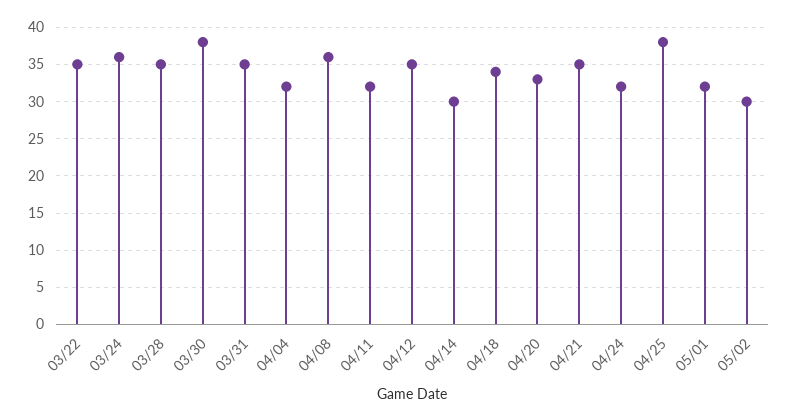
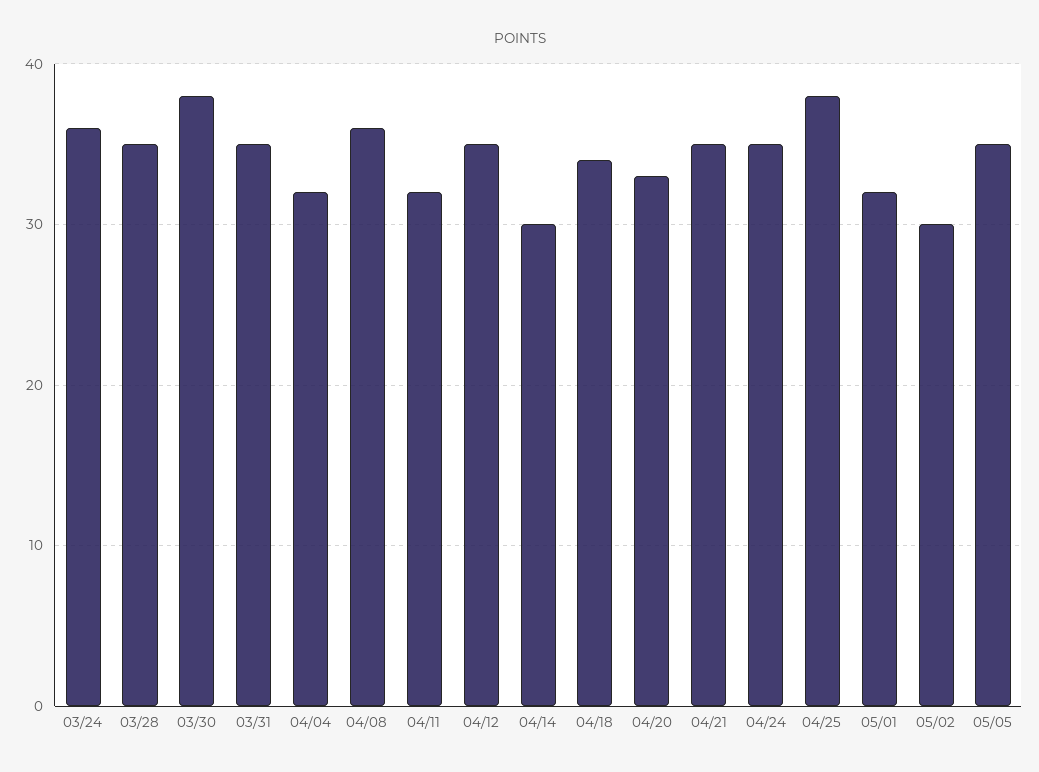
03/22: 35 -> none
04/24: 32 -> 35
05/05: none -> 35

